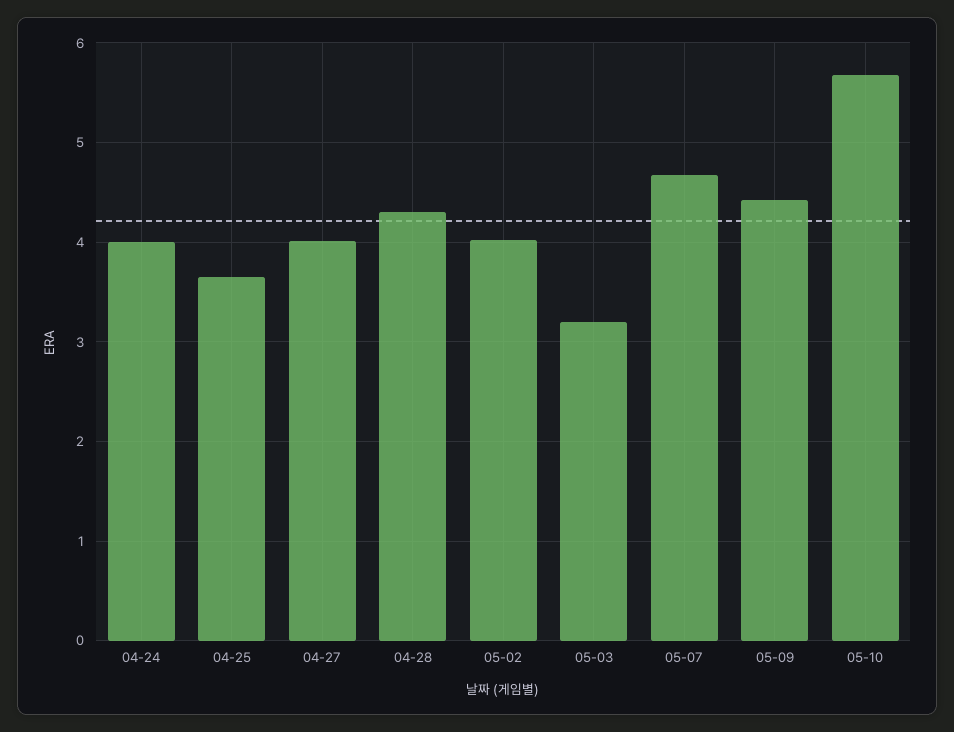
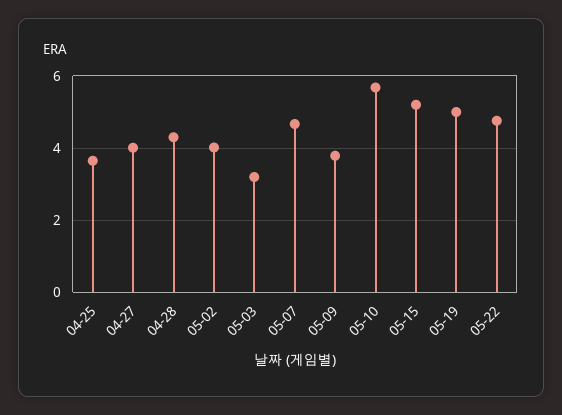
04-24: 4 -> none
05-09: 4.4 -> 3.8
05-15: none -> 5.2
05-19: none -> 5
05-22: none -> 4.8

